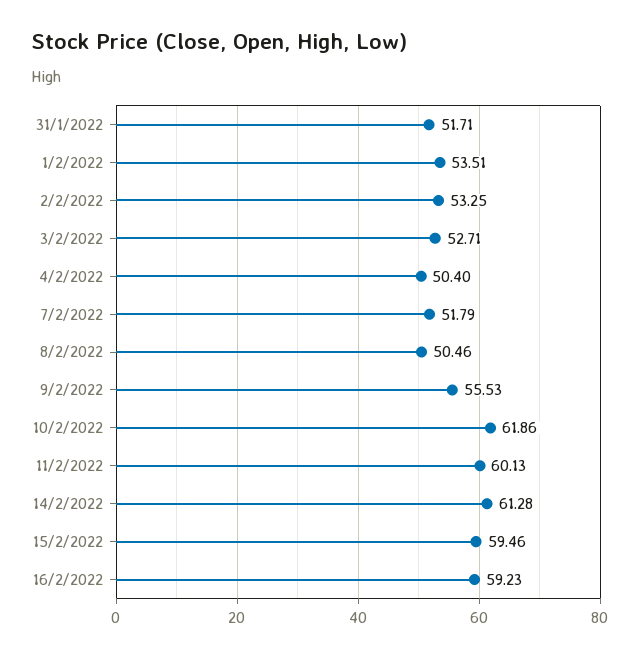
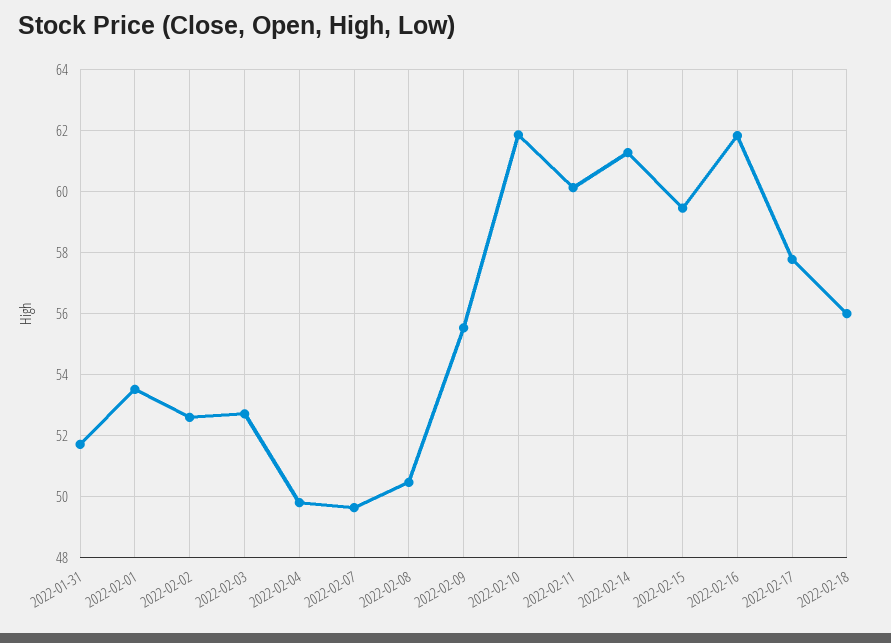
2/2/2022: 53.25 -> 52.6
4/2/2022: 50.4 -> 49.8
7/2/2022: 51.79 -> 49.6
16/2/2022: 59.23 -> 61.8
2022-02-17: none -> 57.8
2022-02-18: none -> 56

